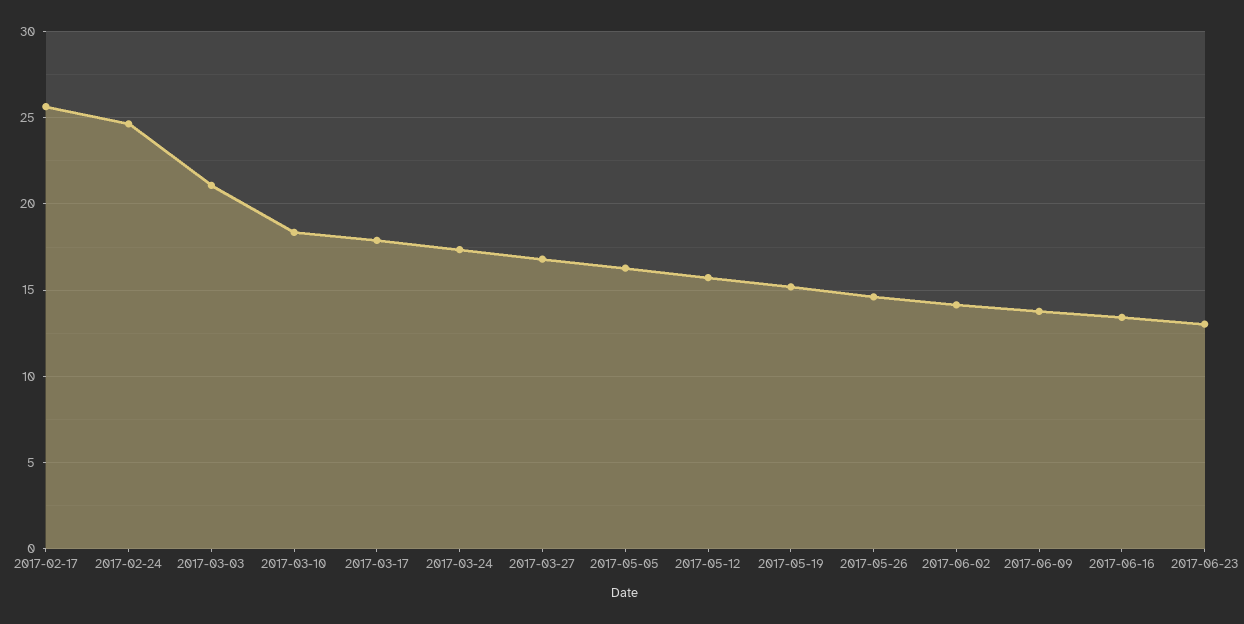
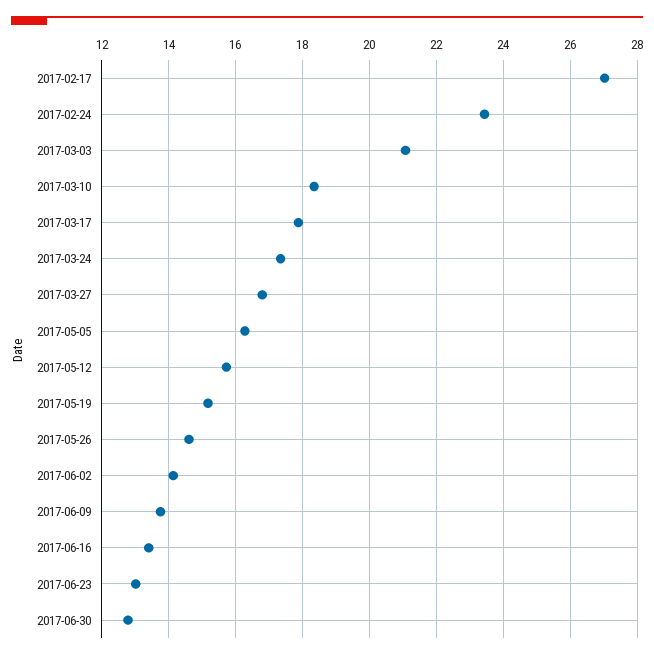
2017-02-17: 25.5 -> 27
2017-02-24: 24.5 -> 23.4
2017-06-30: none -> 12.8

